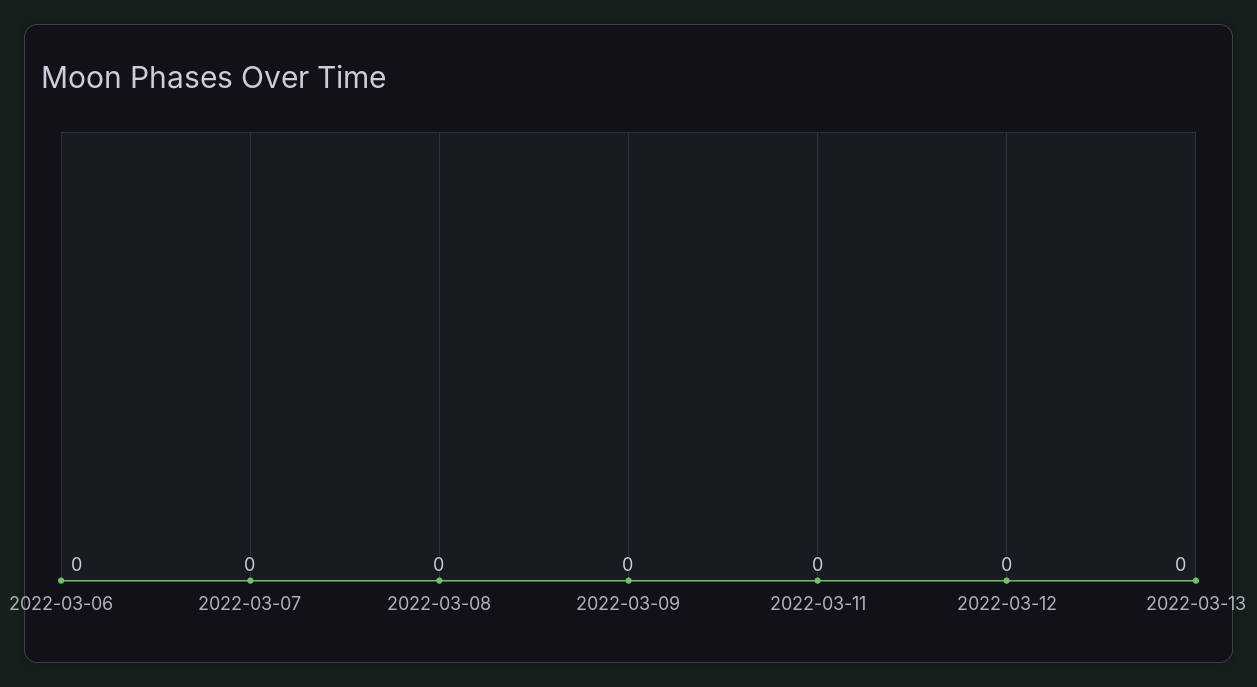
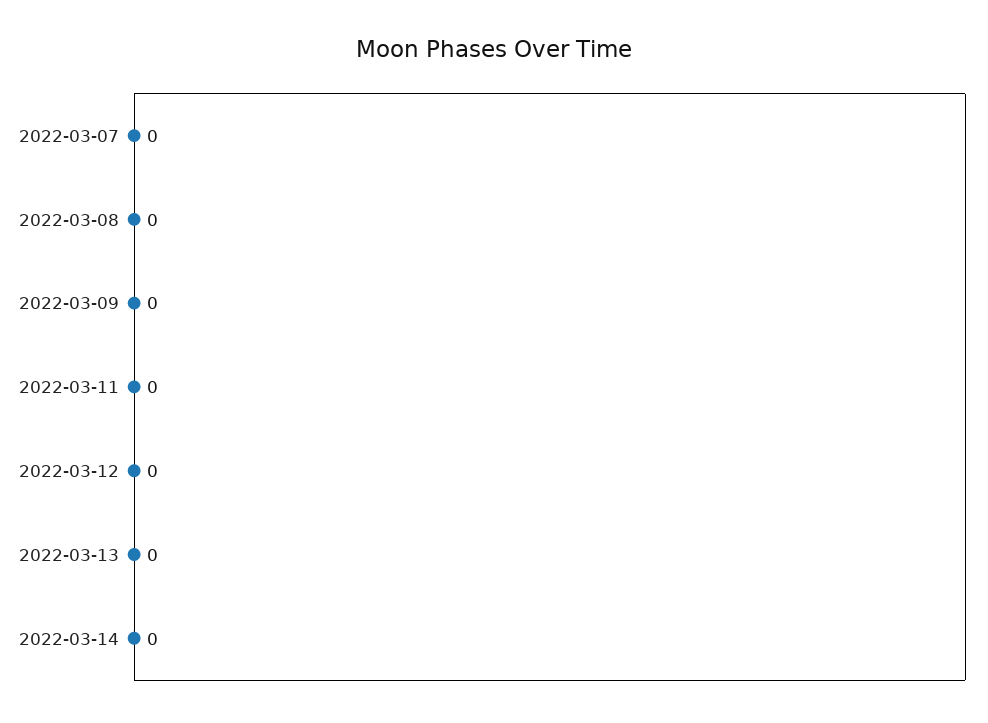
2022-03-06: 0 -> none
2022-03-14: none -> 0

